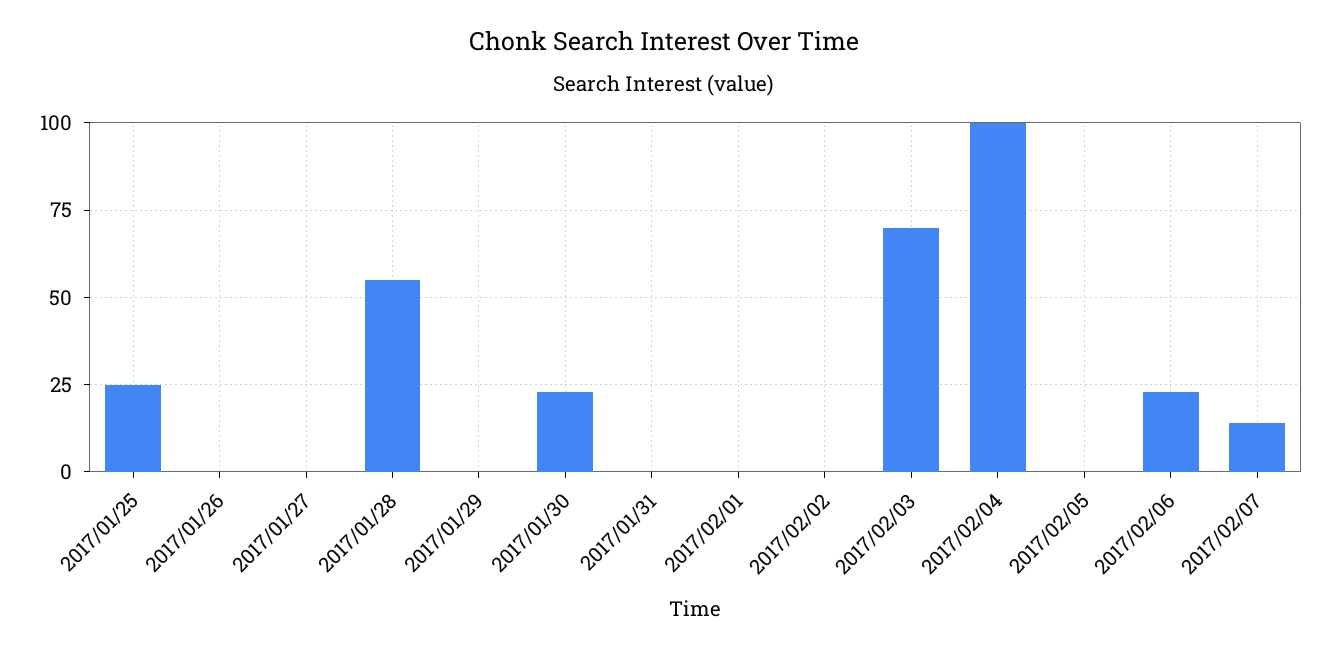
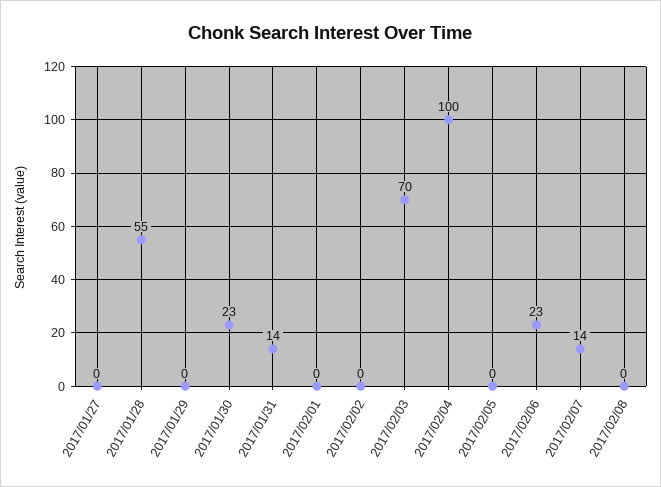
2017/01/25: 25 -> none
2017/01/26: 0 -> none
2017/01/31: 0 -> 14
2017/02/08: none -> 0

